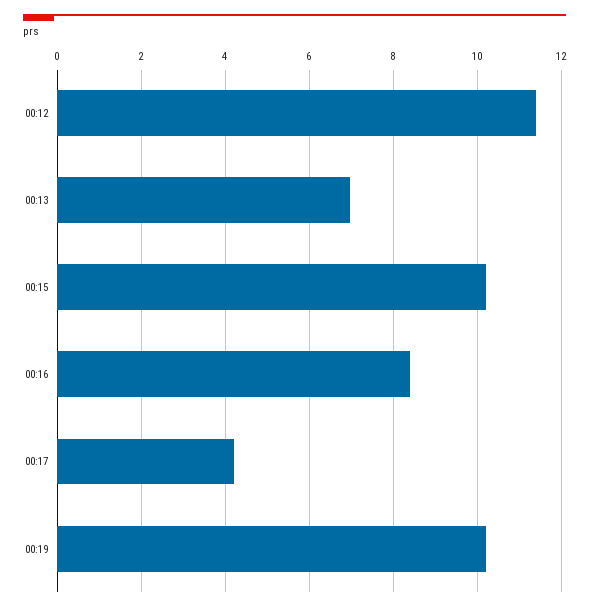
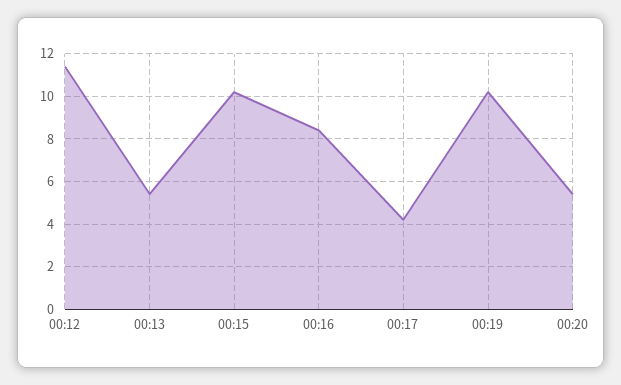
00:13: 7 -> 5.5
00:20: none -> 5.5

